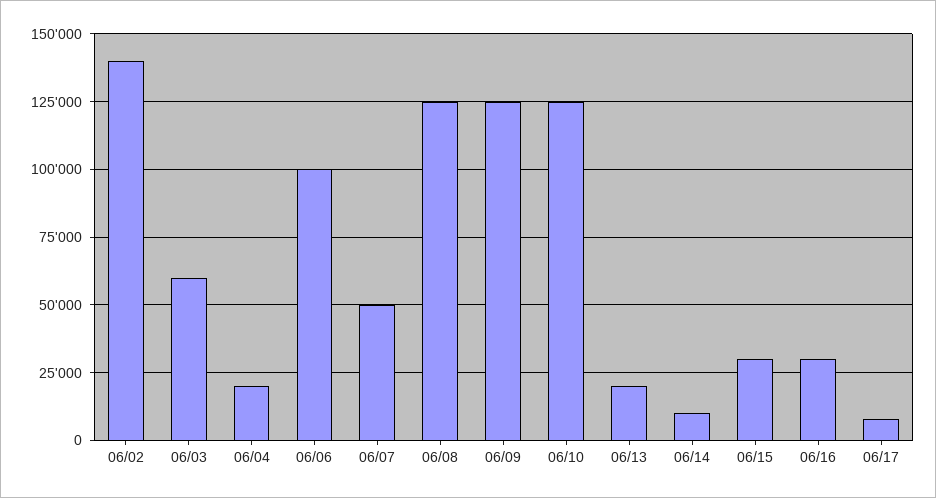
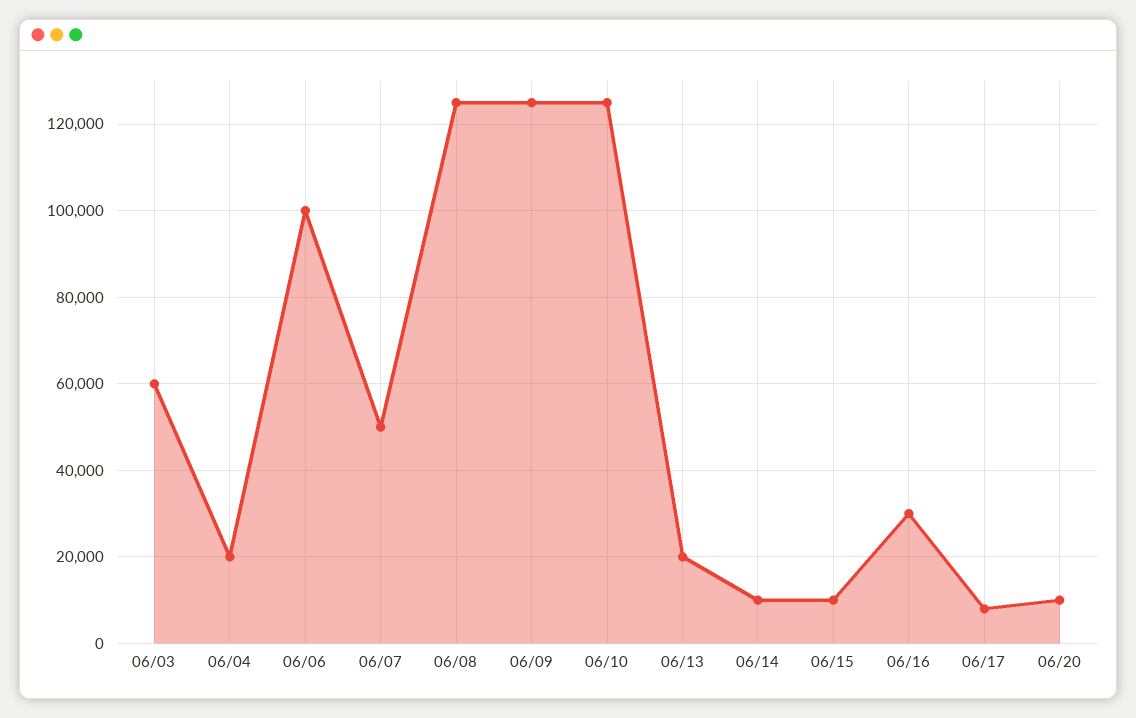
06/02: 140000 -> none
06/15: 30000 -> 10000
06/20: none -> 10000

